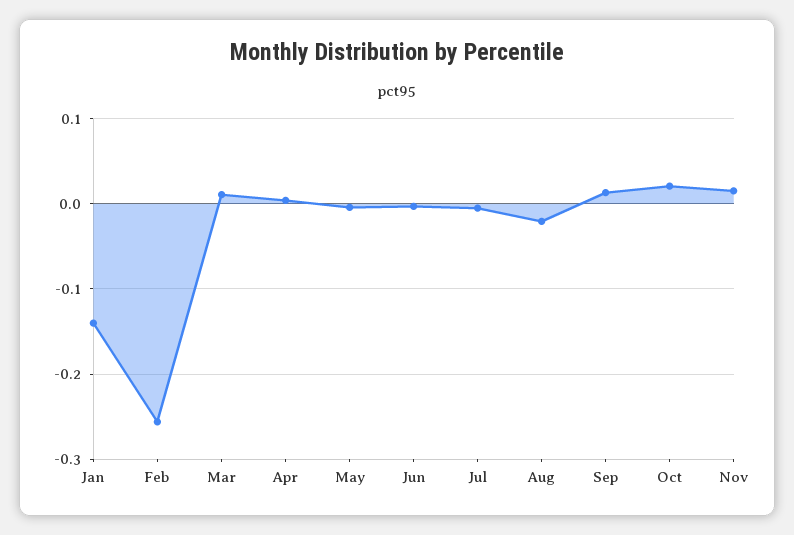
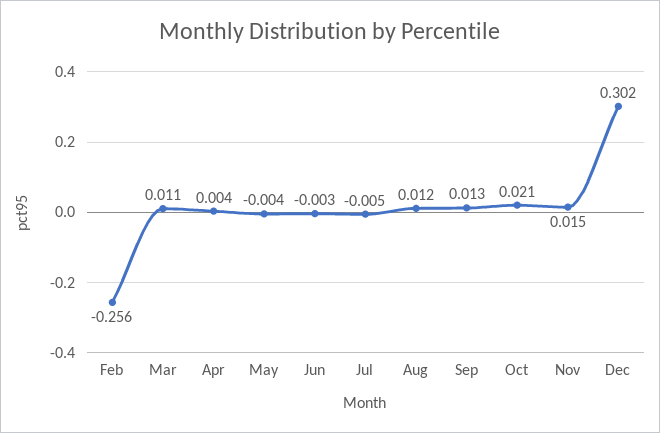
Jan: -0.14 -> none
Aug: -0.02 -> 0.012
Dec: none -> 0.302

